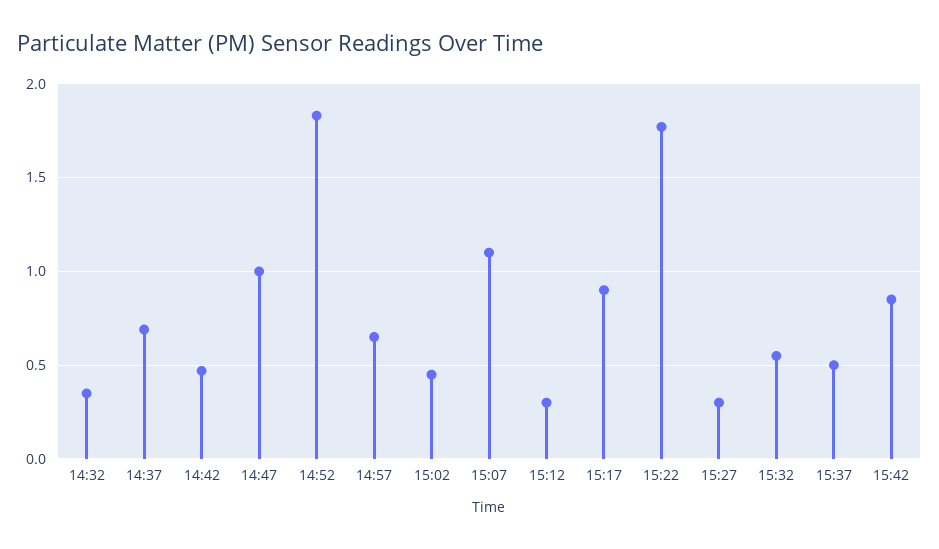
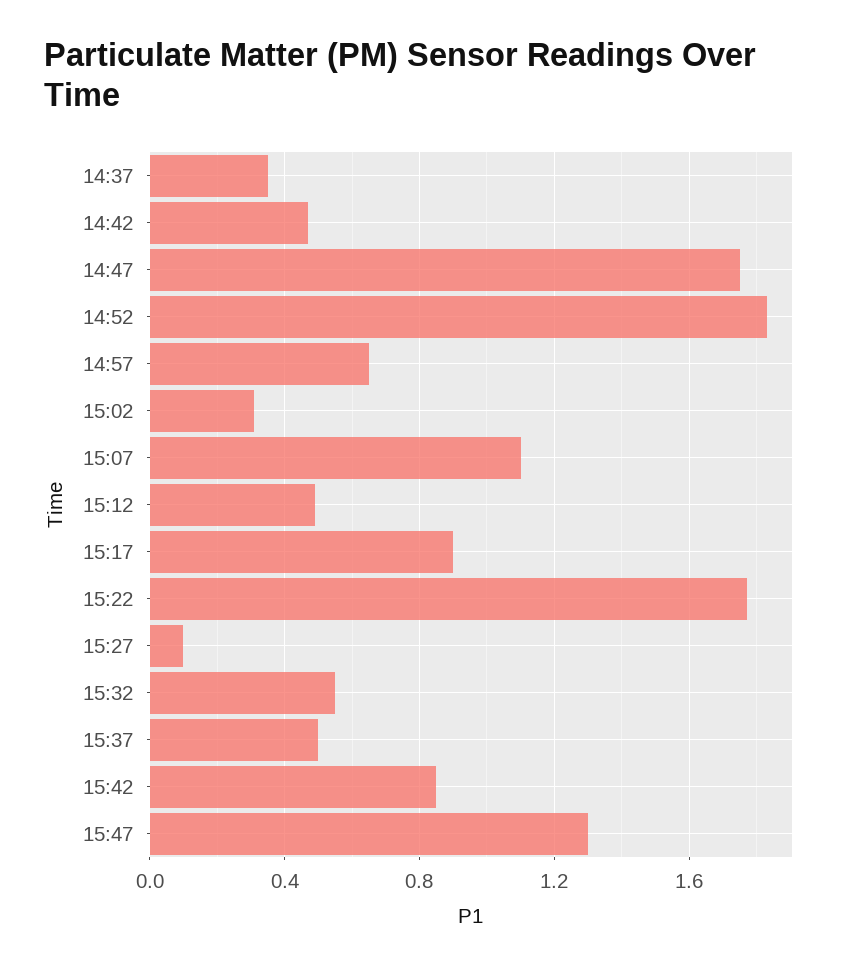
14:32: 0.35 -> none
14:37: 0.7 -> 0.35
14:47: 1 -> 1.75
15:02: 0.45 -> 0.3
15:12: 0.3 -> 0.5
15:27: 0.3 -> 0.1
15:47: none -> 1.3

